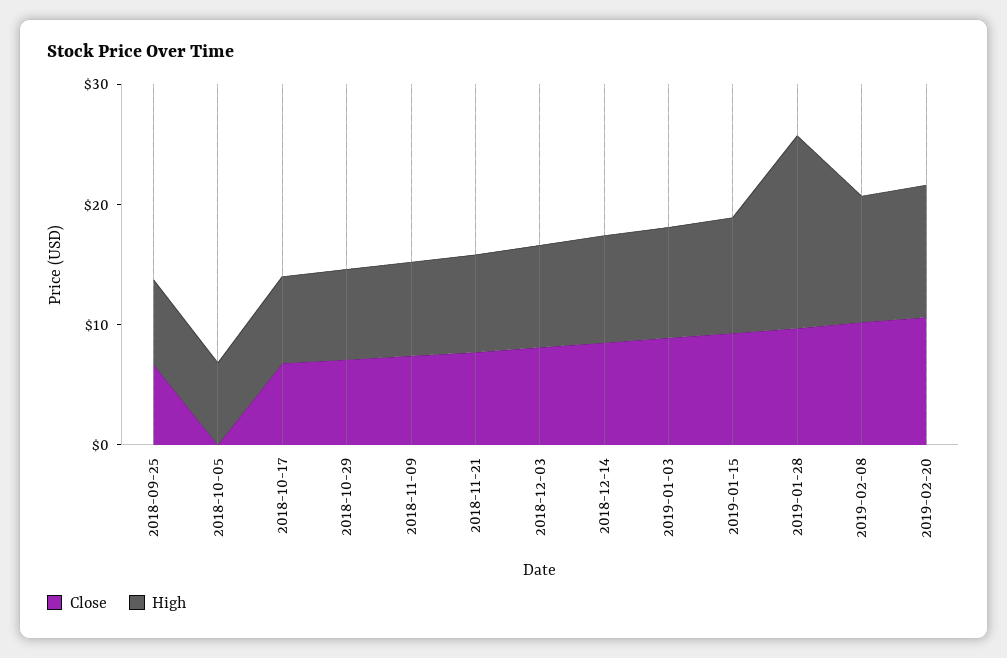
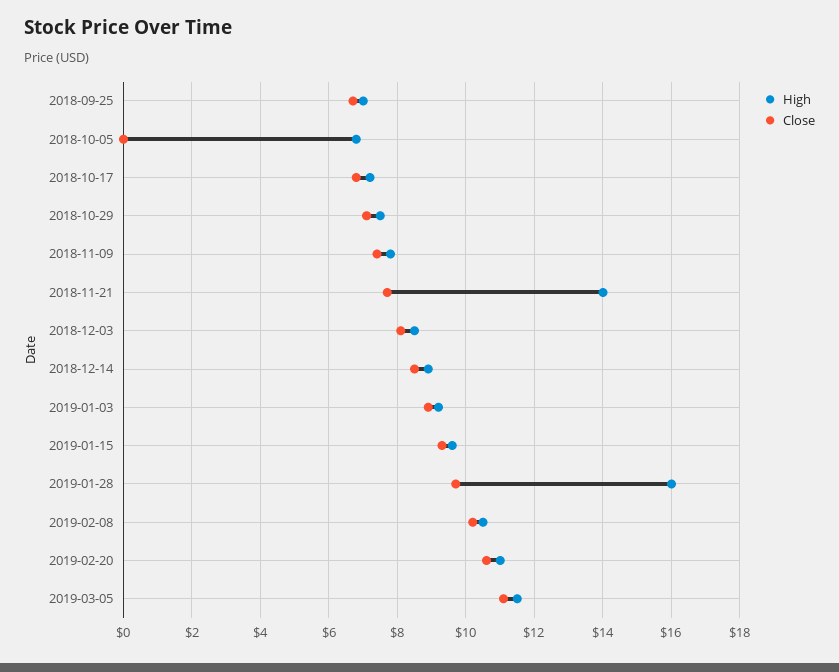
High, 2018-11-21: 8 -> 14
High, 2019-03-05: none -> 11.5
Close, 2019-03-05: none -> 11

